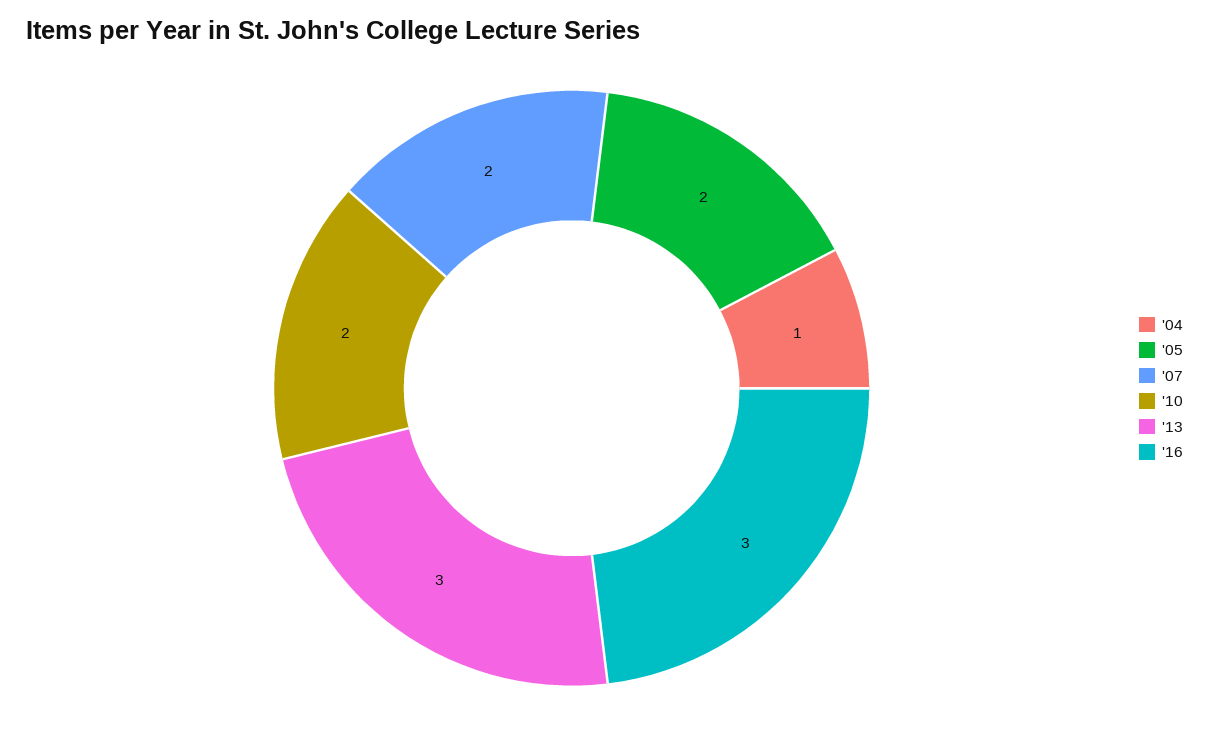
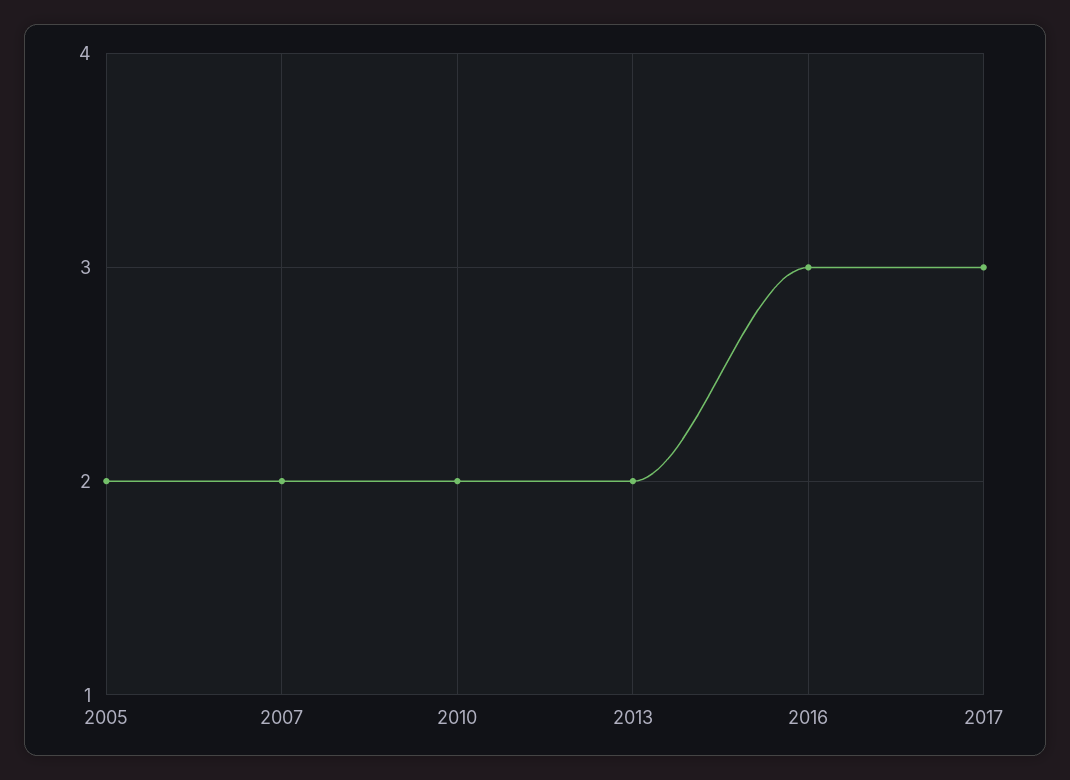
'04: 1 -> none
'13: 3 -> 2
2017: none -> 3

